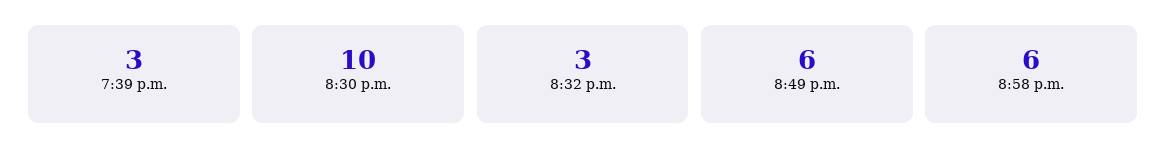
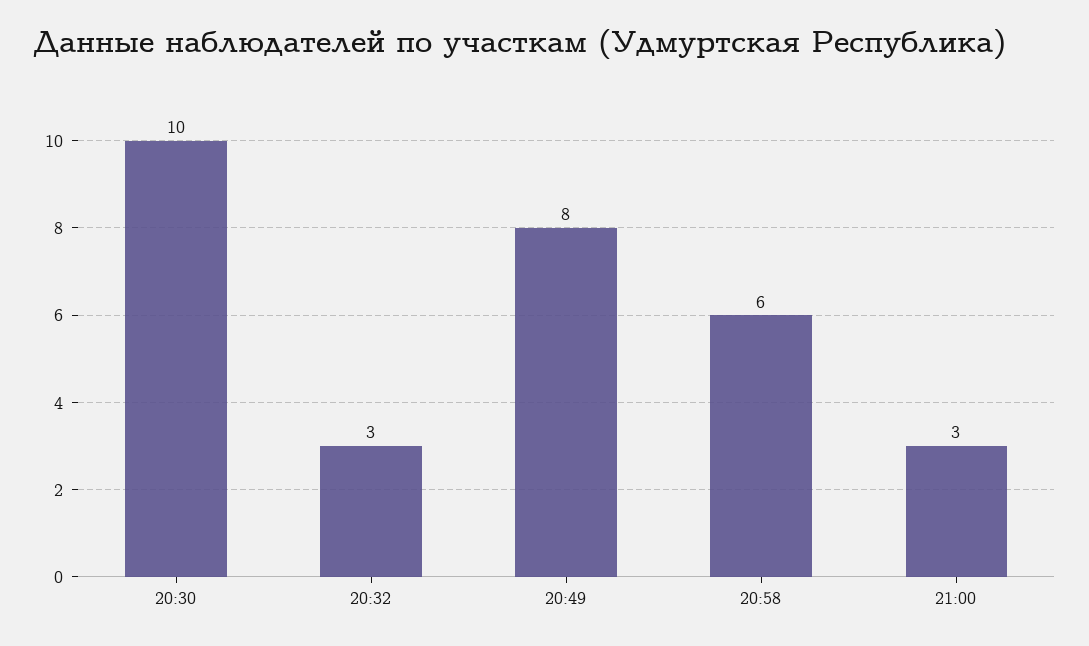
7:39 p.m.: 3 -> none
8:49 p.m.: 6 -> 8
21:00: none -> 3

